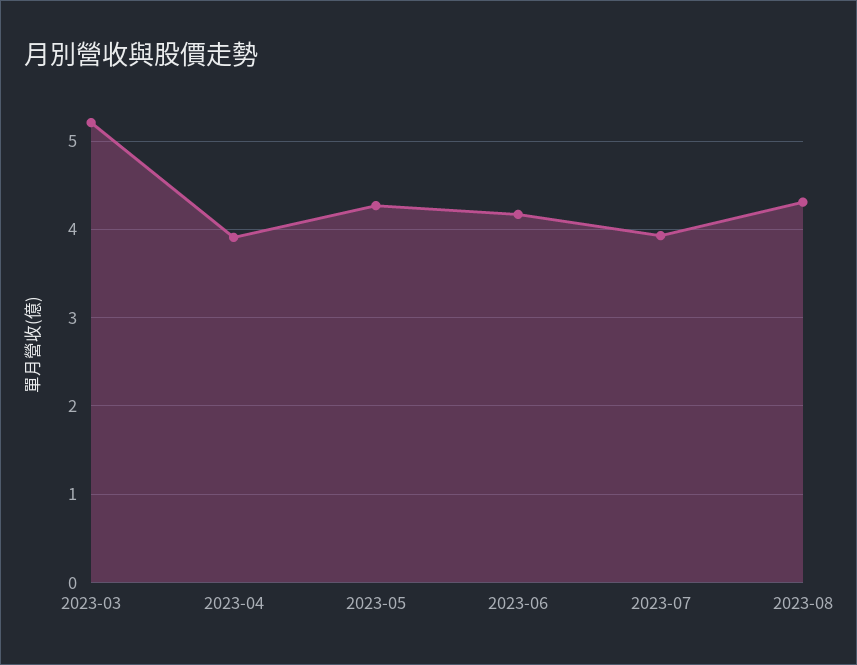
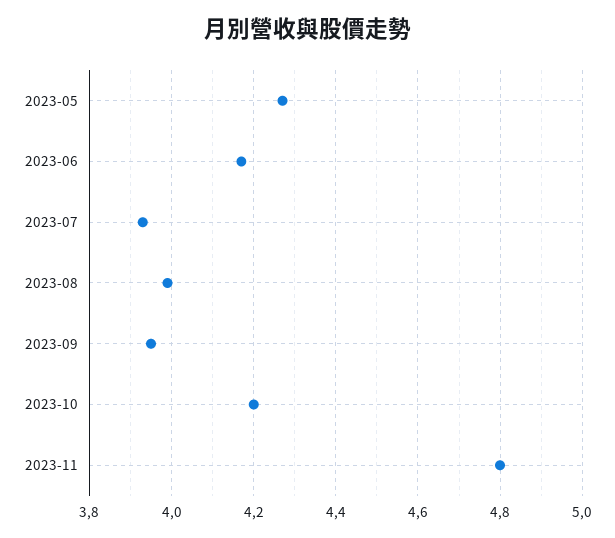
2023-03: 5.2 -> none
2023-04: 3.9 -> none
2023-08: 4.3 -> 4
2023-09: none -> 3.95
2023-10: none -> 4.2
2023-11: none -> 4.8

